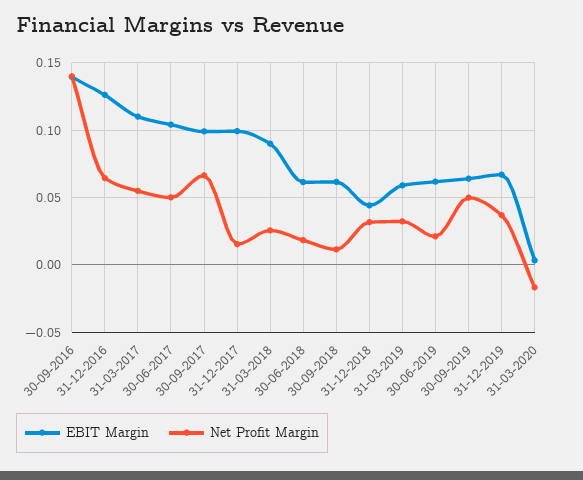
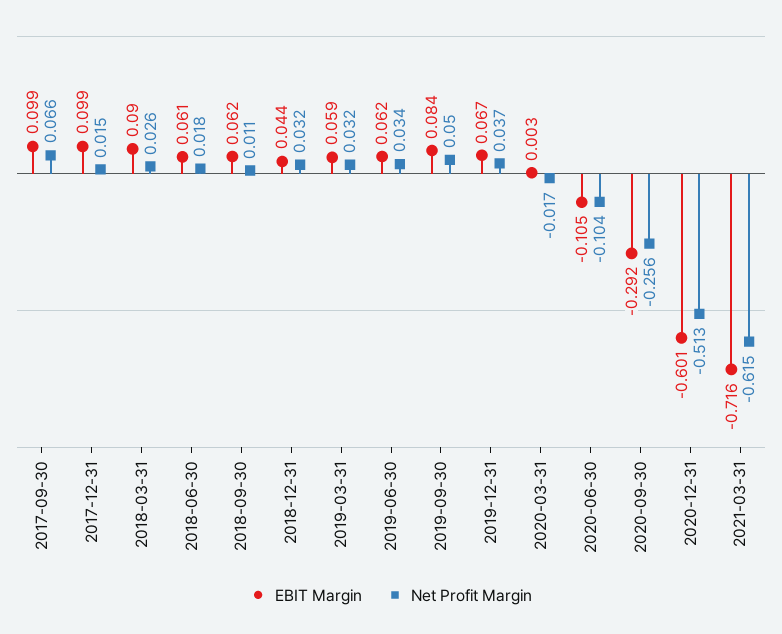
EBIT Margin, 30-09-2016: 0.14 -> none
Net Profit Margin, 30-09-2016: 0.14 -> none
EBIT Margin, 31-12-2016: 0.125 -> none
Net Profit Margin, 31-12-2016: 0.065 -> none
EBIT Margin, 31-03-2017: 0.11 -> none
Net Profit Margin, 31-03-2017: 0.055 -> none
EBIT Margin, 30-06-2017: 0.105 -> none
Net Profit Margin, 30-06-2017: 0.05 -> none
Net Profit Margin, 30-06-2019: 0.02 -> 0.034
EBIT Margin, 30-09-2019: 0.065 -> 0.084
EBIT Margin, 2020-06-30: none -> -0.105
Net Profit Margin, 2020-06-30: none -> -0.104
EBIT Margin, 2020-09-30: none -> -0.292
Net Profit Margin, 2020-09-30: none -> -0.256
EBIT Margin, 2020-12-31: none -> -0.601
Net Profit Margin, 2020-12-31: none -> -0.513
EBIT Margin, 2021-03-31: none -> -0.716
Net Profit Margin, 2021-03-31: none -> -0.615

